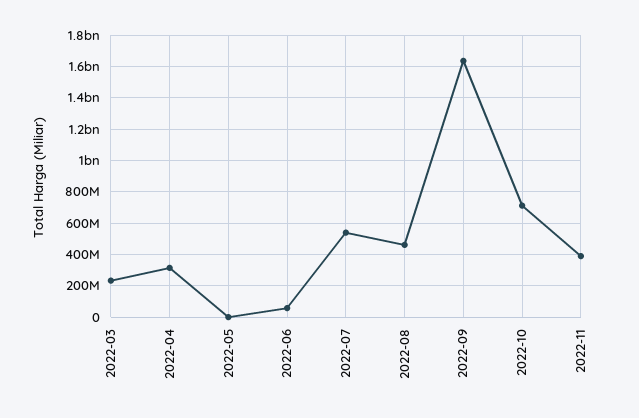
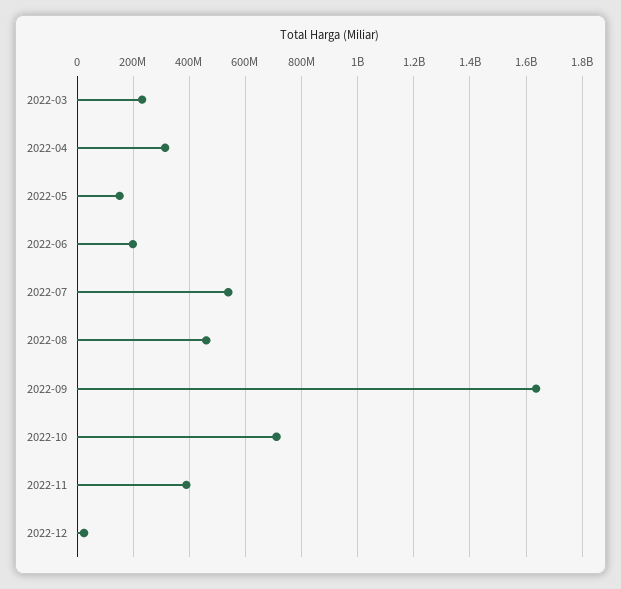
2022-05: 0 -> 150000000
2022-06: 50000000 -> 200000000
2022-12: none -> 25000000

